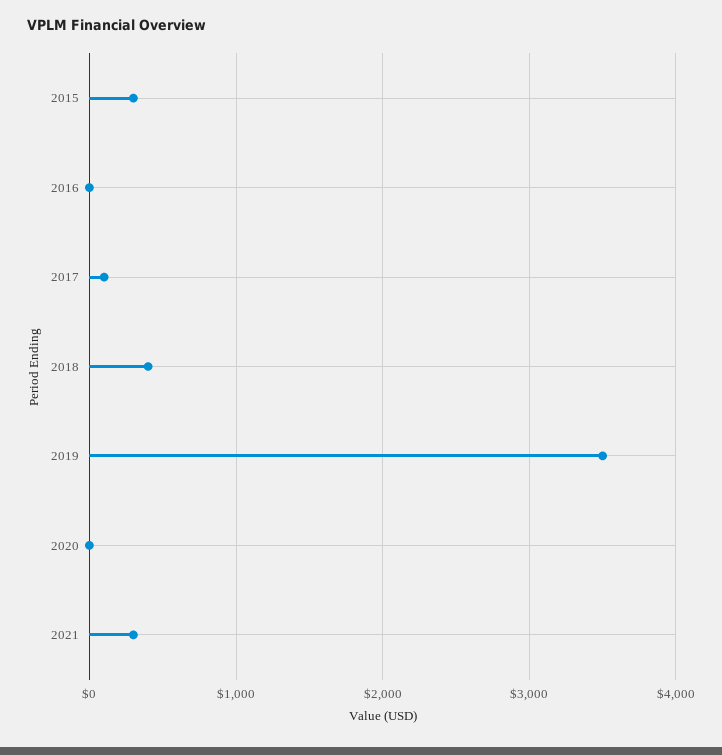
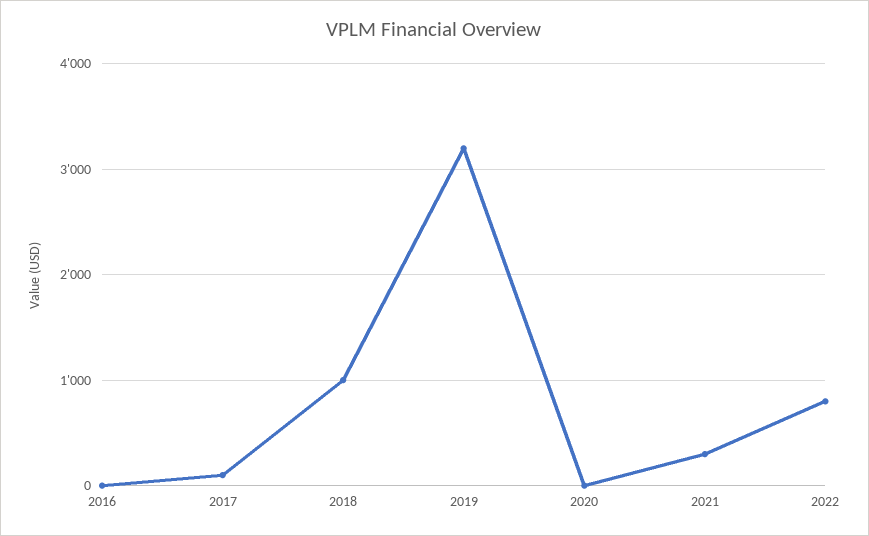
2015: 300 -> none
2018: 400 -> 1000
2019: 3500 -> 3200
2022: none -> 800

